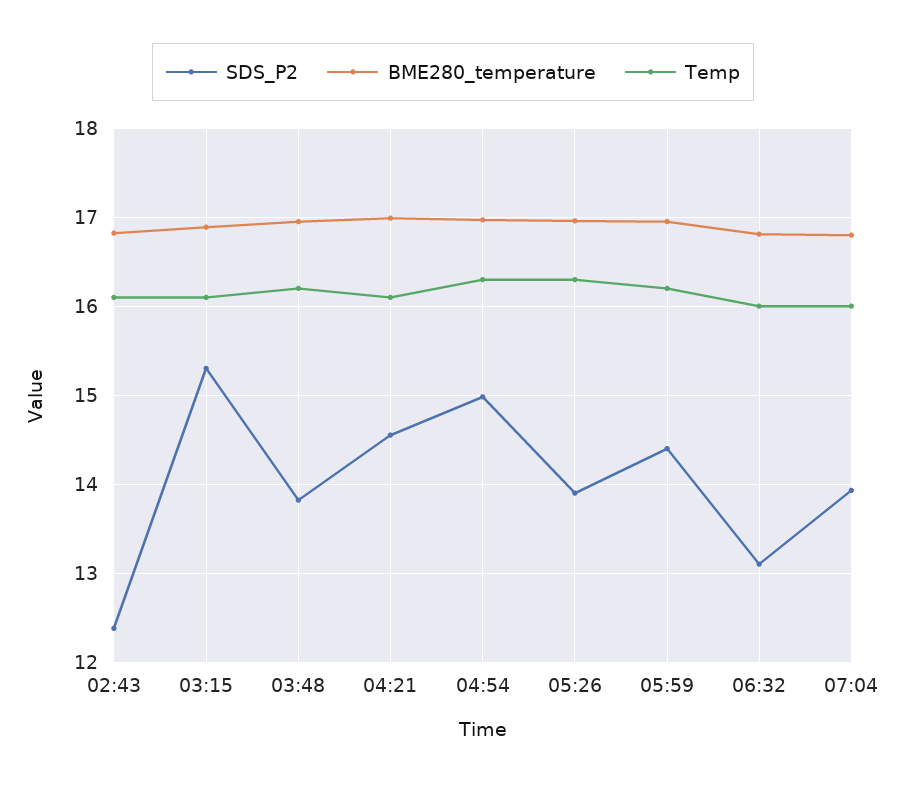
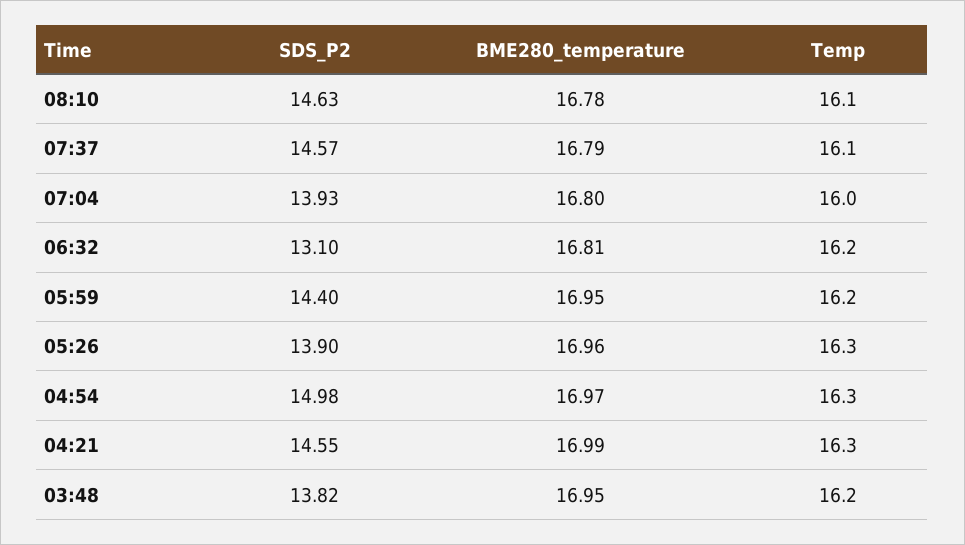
SDS_P2, 02:43: 12.4 -> none
BME280_temperature, 02:43: 16.8 -> none
Temp, 02:43: 16.1 -> none
SDS_P2, 03:15: 15.3 -> none
BME280_temperature, 03:15: 16.9 -> none
Temp, 03:15: 16.1 -> none
Temp, 04:21: 16.1 -> 16.3
Temp, 06:32: 16 -> 16.2
SDS_P2, 08:10: none -> 14.63
BME280_temperature, 08:10: none -> 16.78
Temp, 08:10: none -> 16.1
SDS_P2, 07:37: none -> 14.57
BME280_temperature, 07:37: none -> 16.79
Temp, 07:37: none -> 16.1

